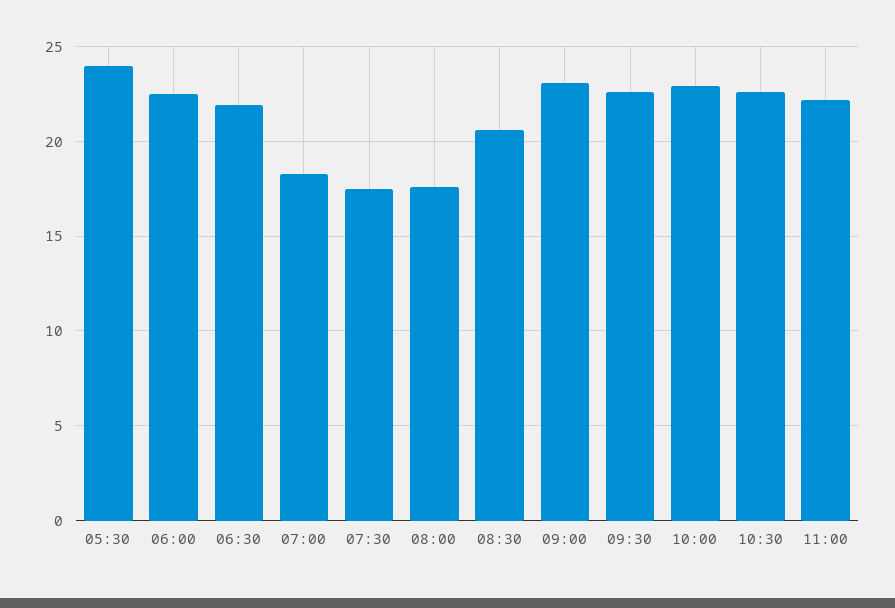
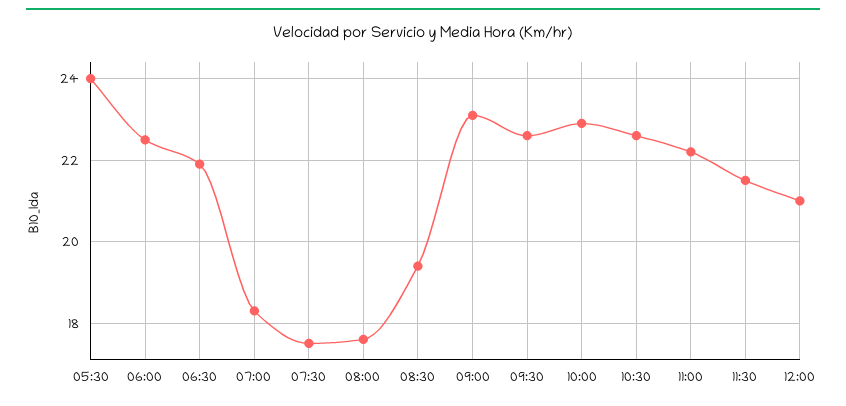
08:30: 20.5 -> 19.5
11:30: none -> 21.5
12:00: none -> 21

